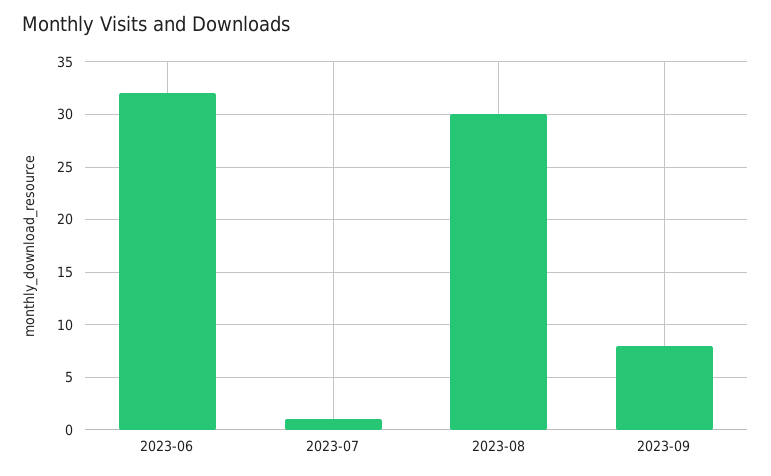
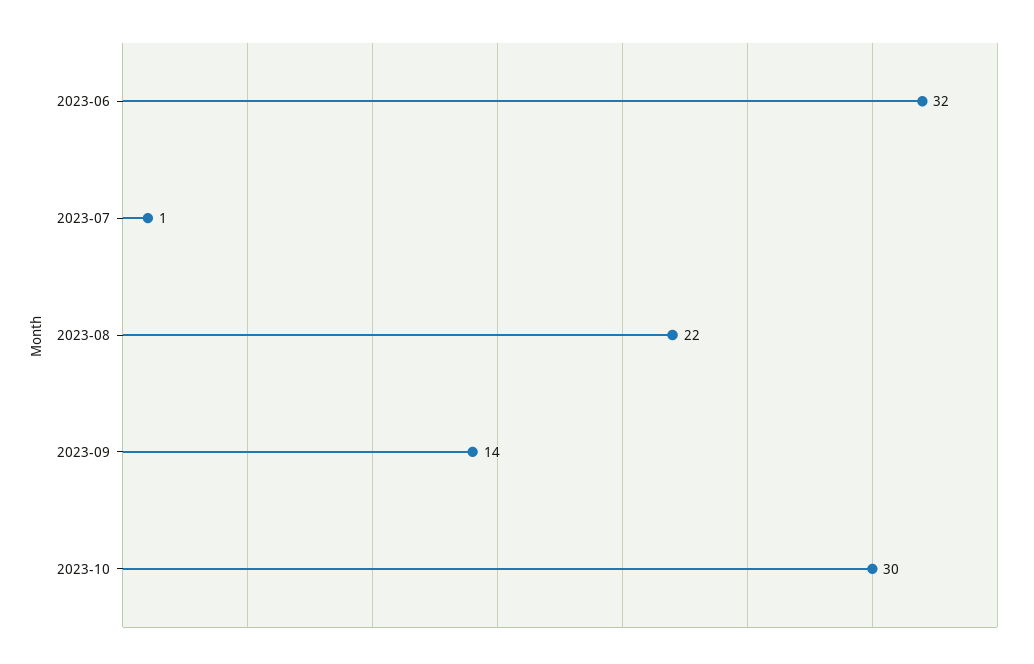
2023-08: 30 -> 22
2023-09: 8 -> 14
2023-10: none -> 30

